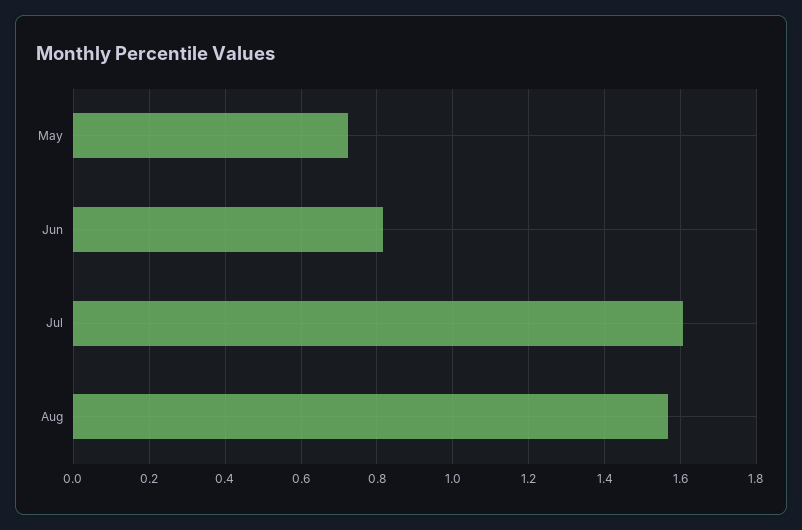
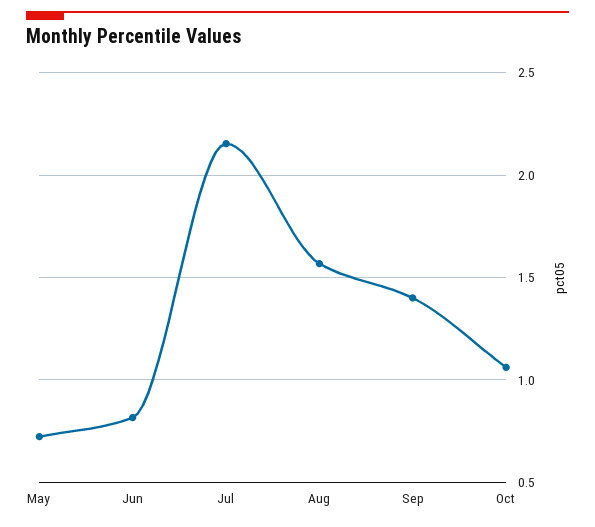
Jul: 1.6 -> 2.15
Sep: none -> 1.4
Oct: none -> 1.05

